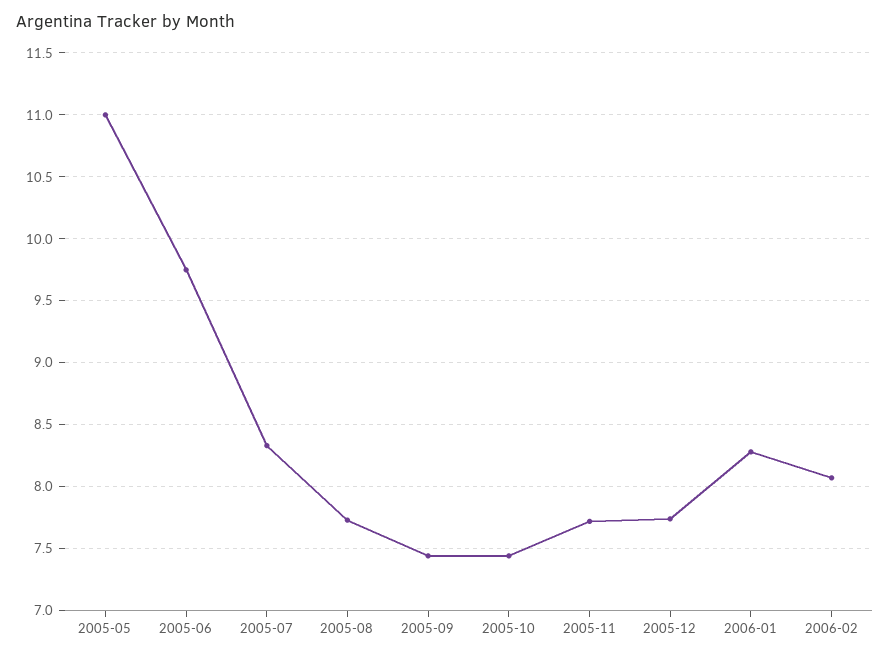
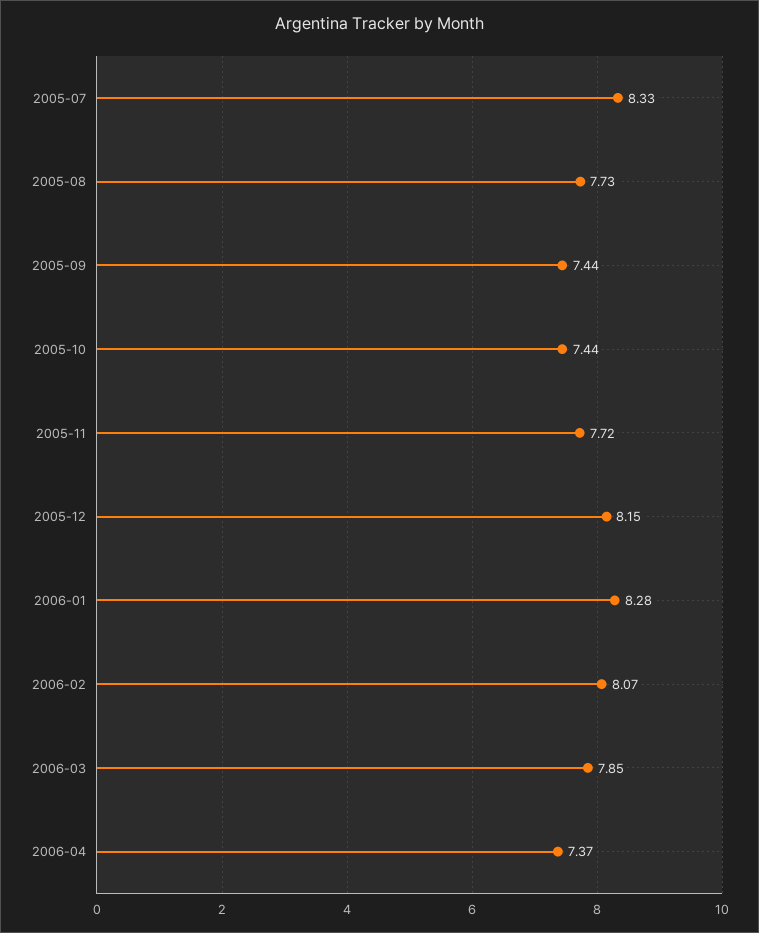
2005-05: 11 -> none
2005-06: 9.75 -> none
2005-12: 7.75 -> 8.15
2006-03: none -> 7.85
2006-04: none -> 7.37

